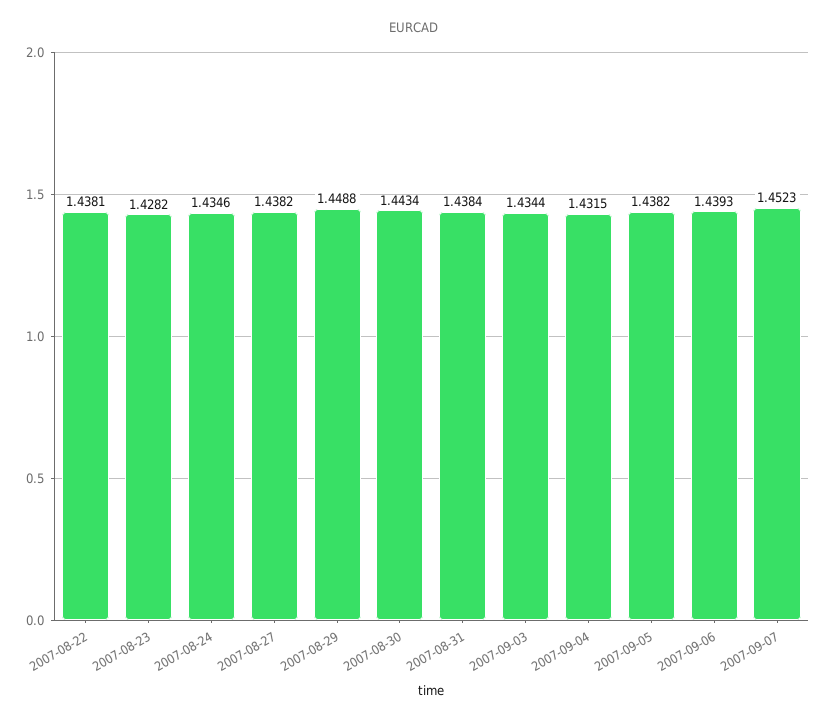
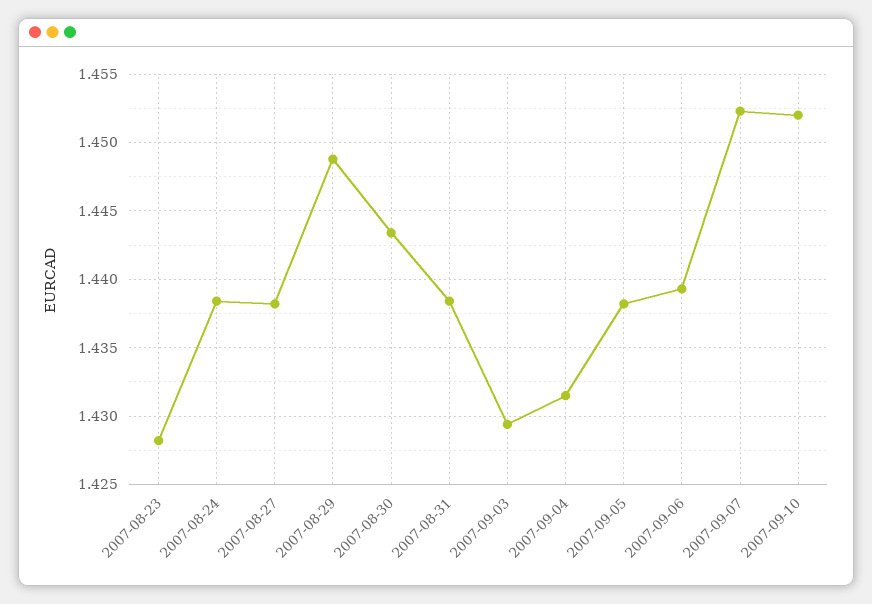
2007-08-22: 1.4381 -> none
2007-08-24: 1.4346 -> 1.4385
2007-09-03: 1.4344 -> 1.4295
2007-09-10: none -> 1.452

